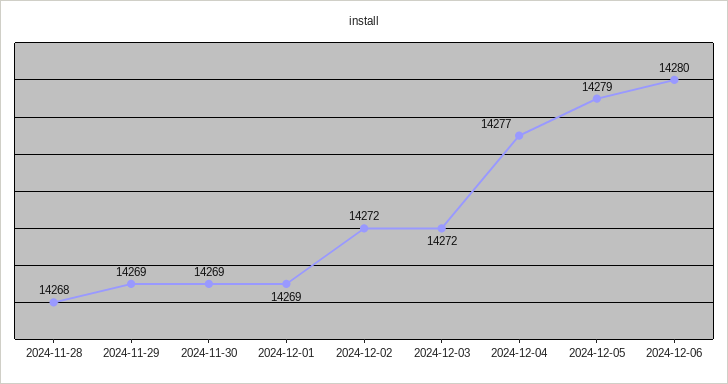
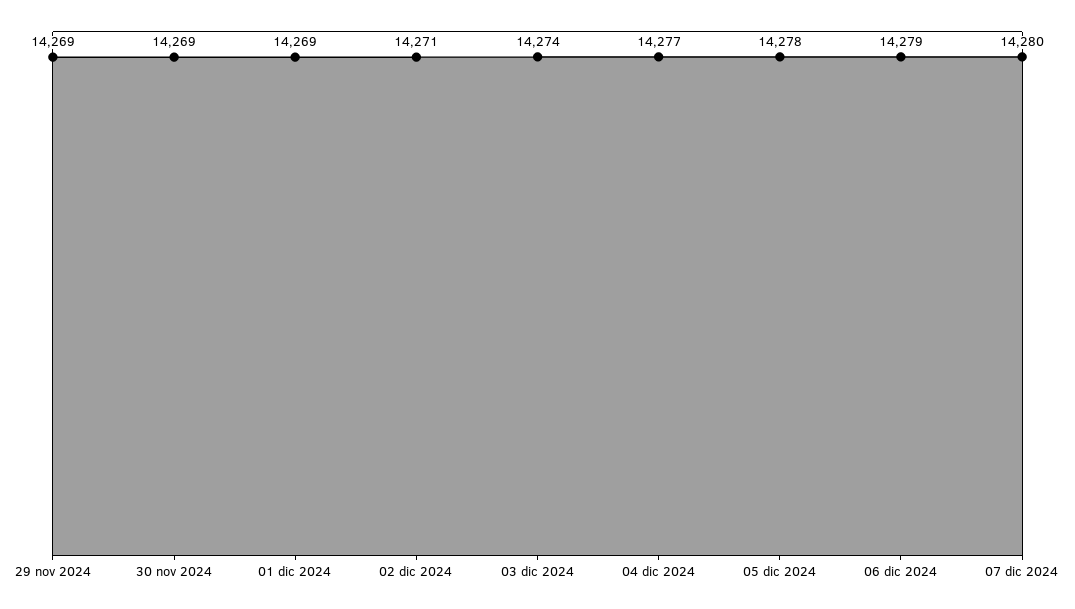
2024-11-28: 14268 -> none
2024-12-02: 14272 -> 14271
2024-12-03: 14272 -> 14274
2024-12-05: 14279 -> 14278
2024-12-06: 14280 -> 14279
07 dic 2024: none -> 14280

